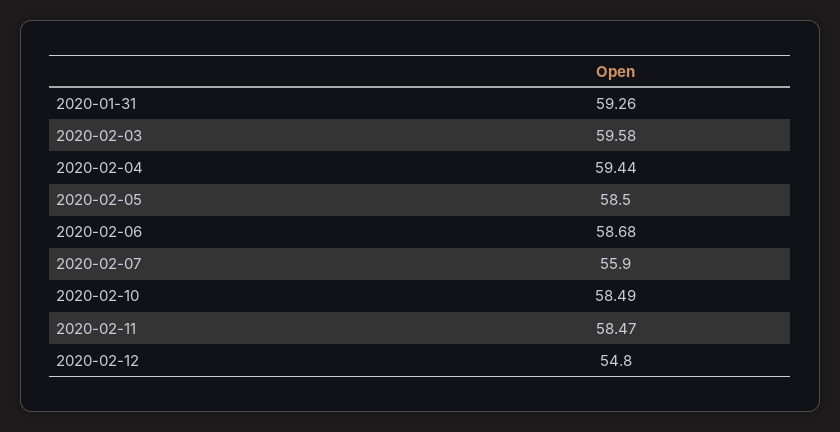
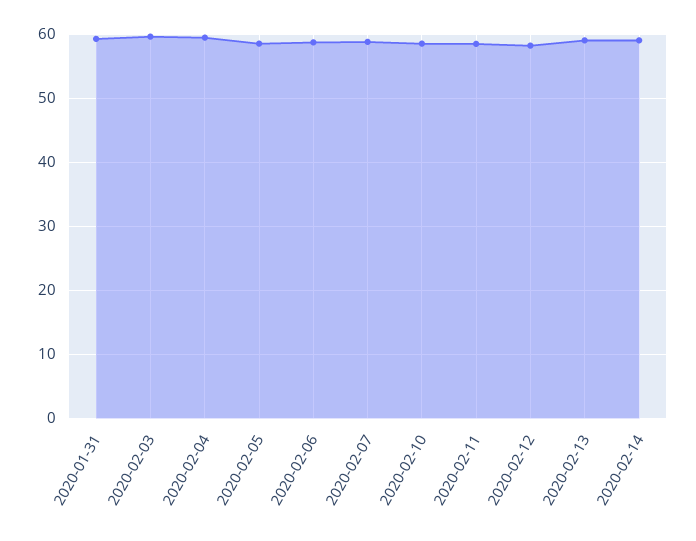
2020-02-07: 55.9 -> 59
2020-02-12: 54.8 -> 58
2020-02-13: none -> 59
2020-02-14: none -> 59

